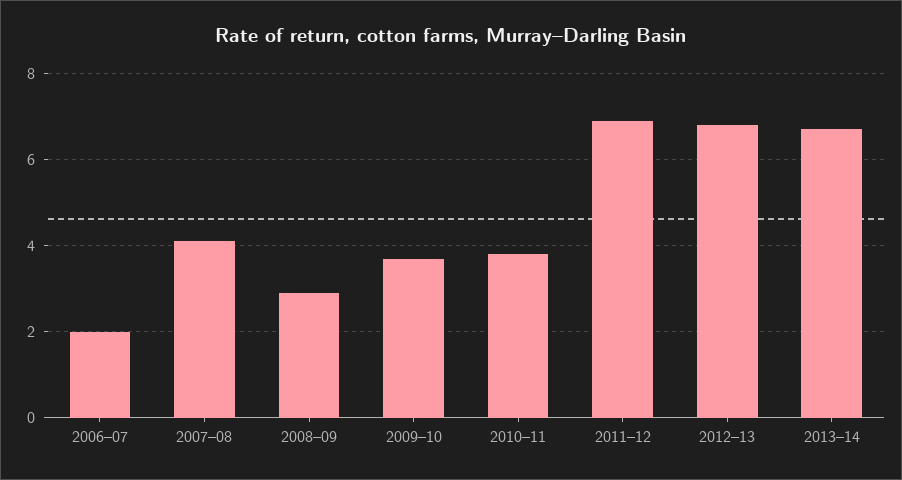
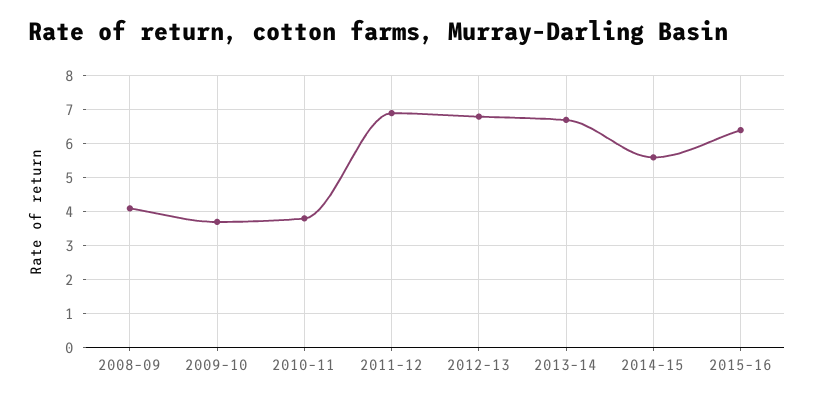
2006–07: 2 -> none
2007–08: 4 -> none
2008–09: 3 -> 4
2014–15: none -> 5.5
2015–16: none -> 6.5

